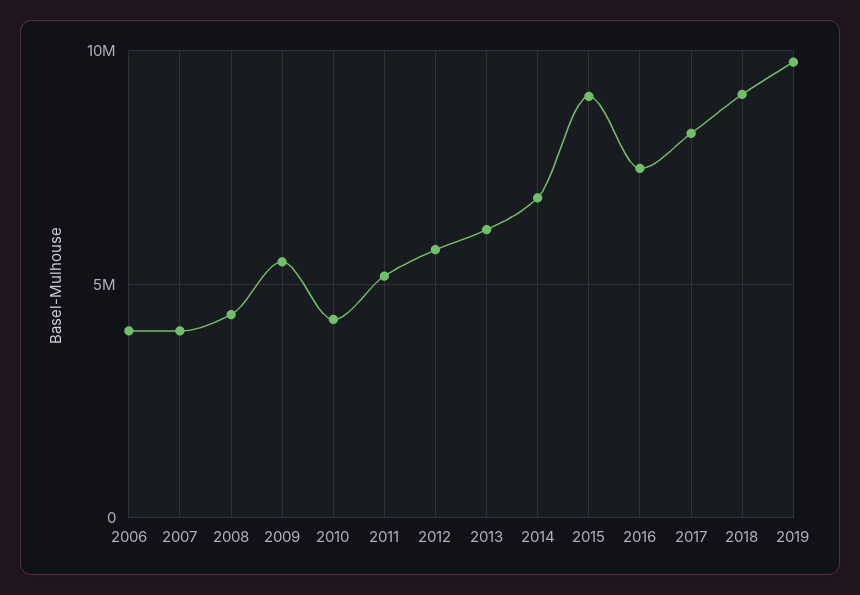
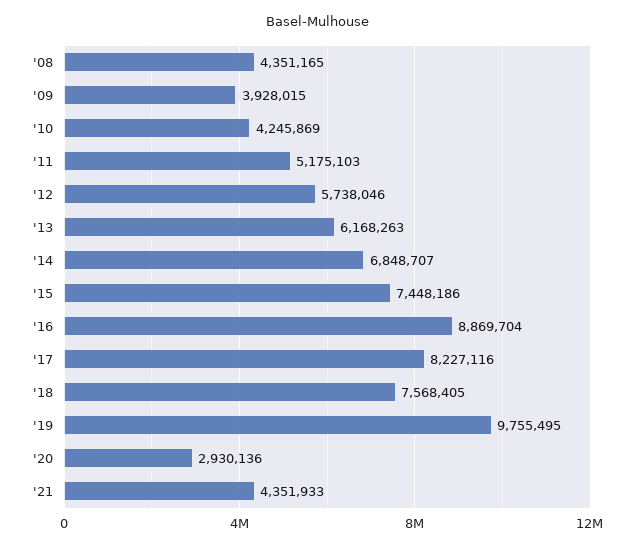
2006: 4000000 -> none
2007: 4000000 -> none
2009: 5500000 -> 3928015
2015: 9000000 -> 7448186
2016: 7500000 -> 8869704
2018: 9000000 -> 7568405
'20: none -> 2930136
'21: none -> 4351933

